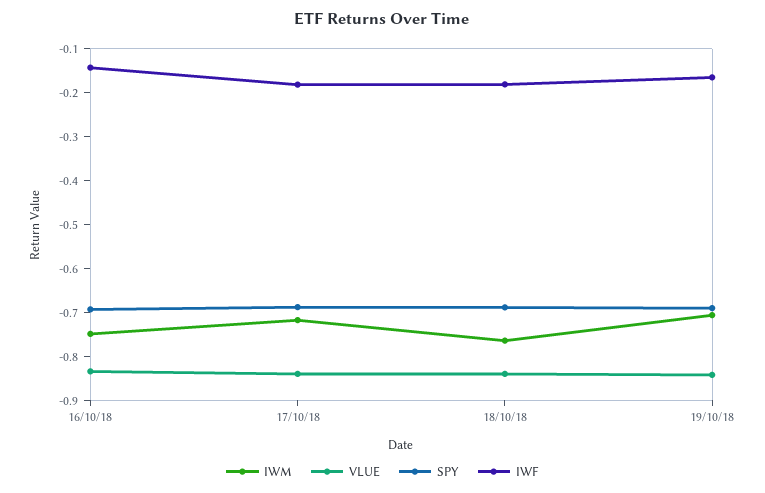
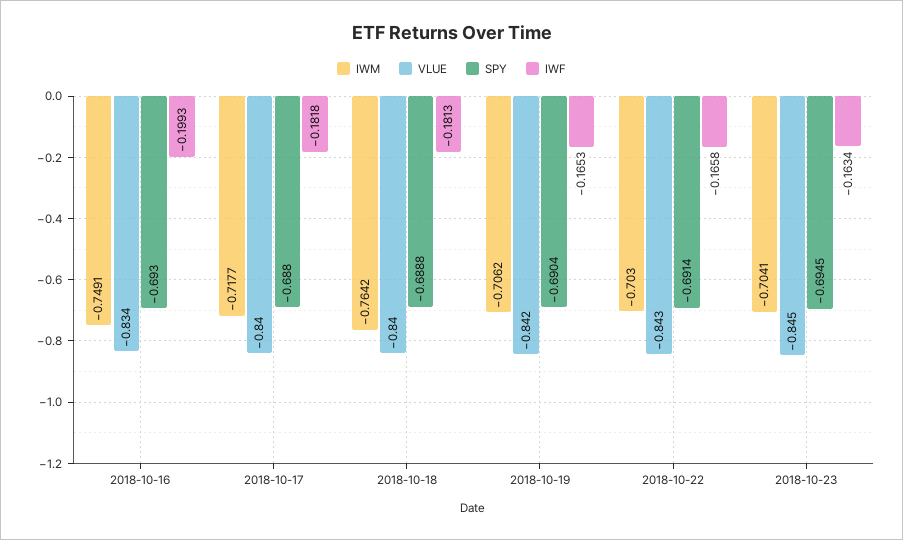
IWF, 16/10/18: -0.14 -> -0.1993
IWM, 2018-10-22: none -> -0.703
VLUE, 2018-10-22: none -> -0.843
SPY, 2018-10-22: none -> -0.6914
IWF, 2018-10-22: none -> -0.1658
IWM, 2018-10-23: none -> -0.7041
VLUE, 2018-10-23: none -> -0.845
SPY, 2018-10-23: none -> -0.6945
IWF, 2018-10-23: none -> -0.1634

